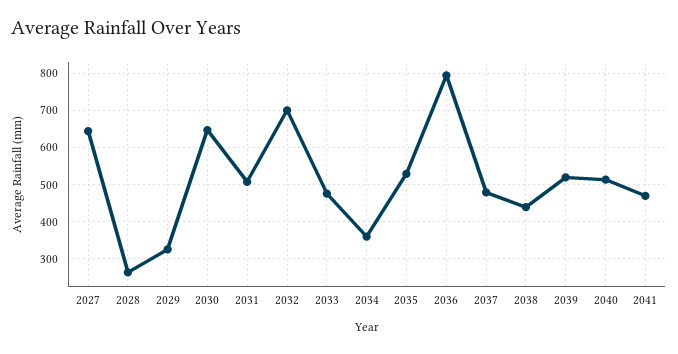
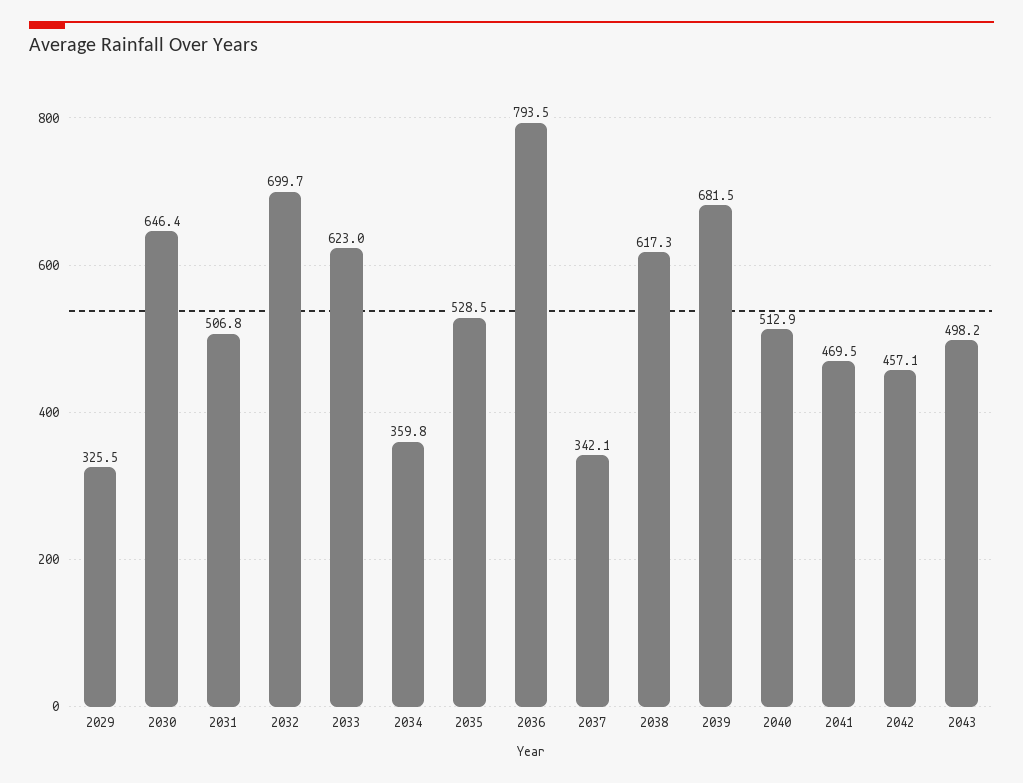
2027: 640 -> none
2028: 260 -> none
2033: 480 -> 623
2037: 480 -> 342.1
2038: 440 -> 617.3
2039: 520 -> 681.5
2042: none -> 457.1
2043: none -> 498.2

